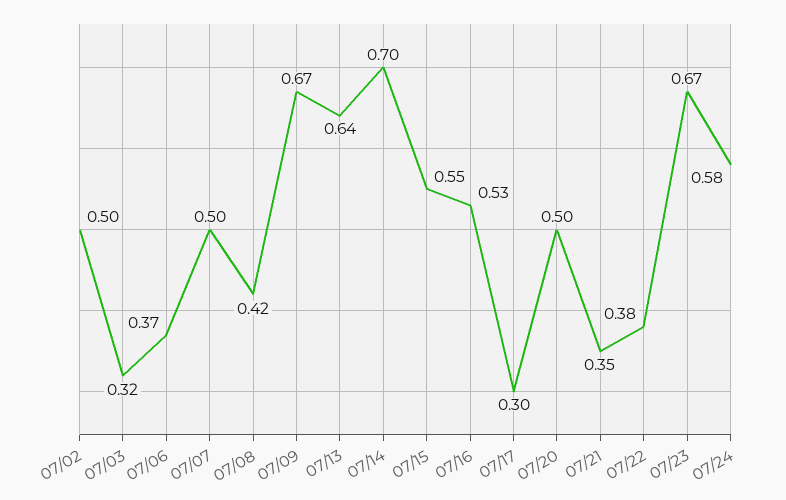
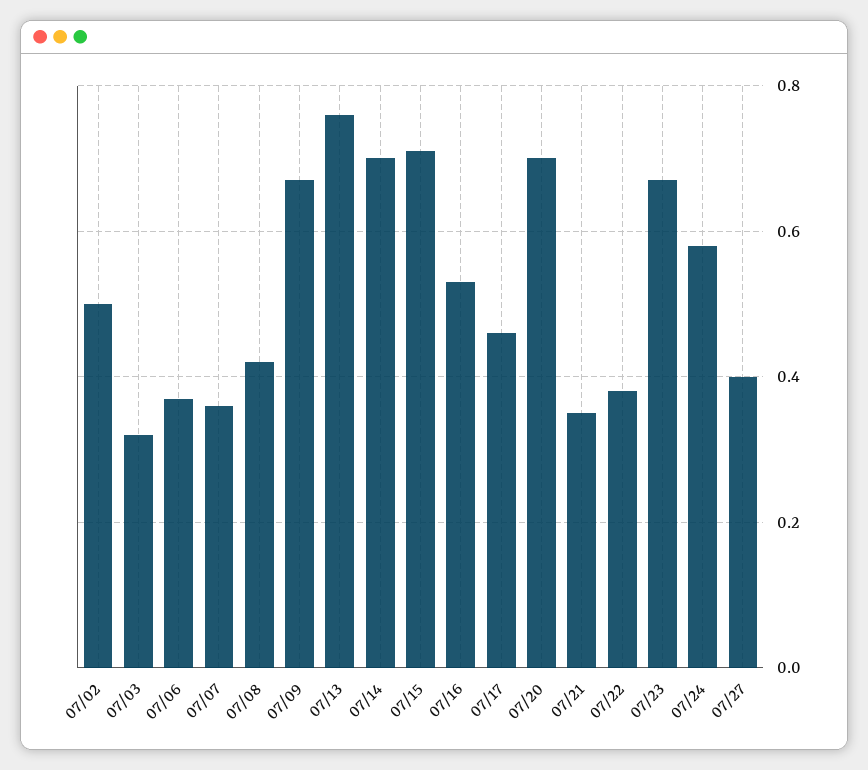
07/07: 0.5 -> 0.35
07/13: 0.64 -> 0.75
07/15: 0.55 -> 0.7
07/17: 0.3 -> 0.45
07/20: 0.5 -> 0.7
07/27: none -> 0.4

